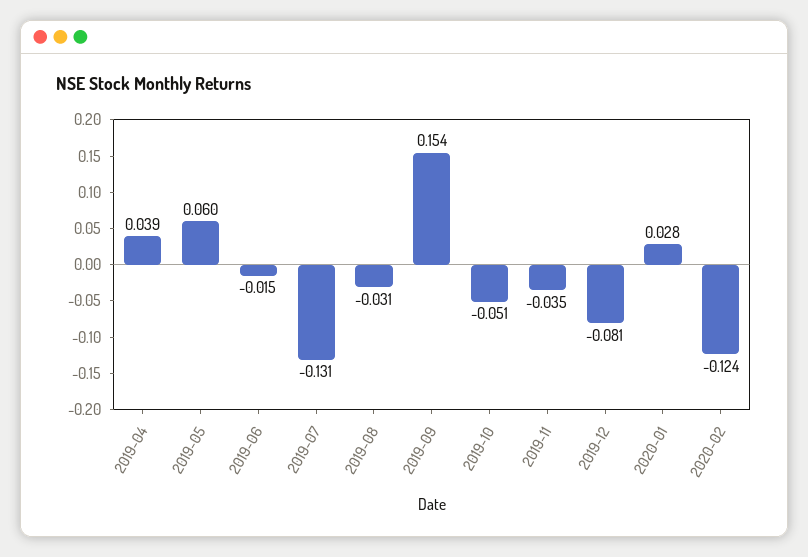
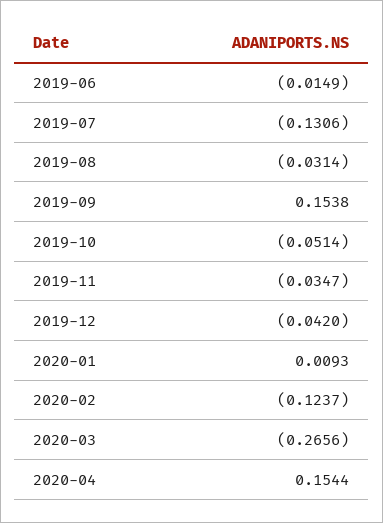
2019-04: 0.039 -> none
2019-05: 0.06 -> none
2019-12: -0.081 -> -0.042
2020-01: 0.028 -> 0.0093
2020-03: none -> -0.2656
2020-04: none -> 0.1544

